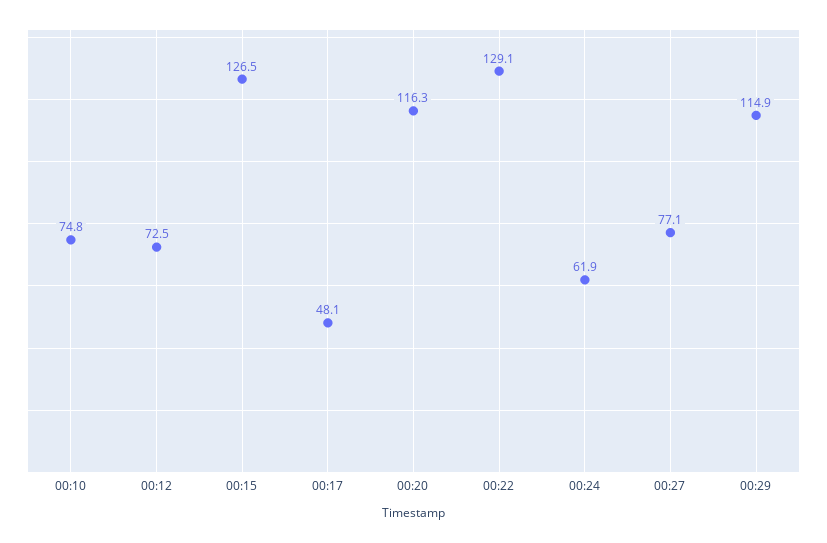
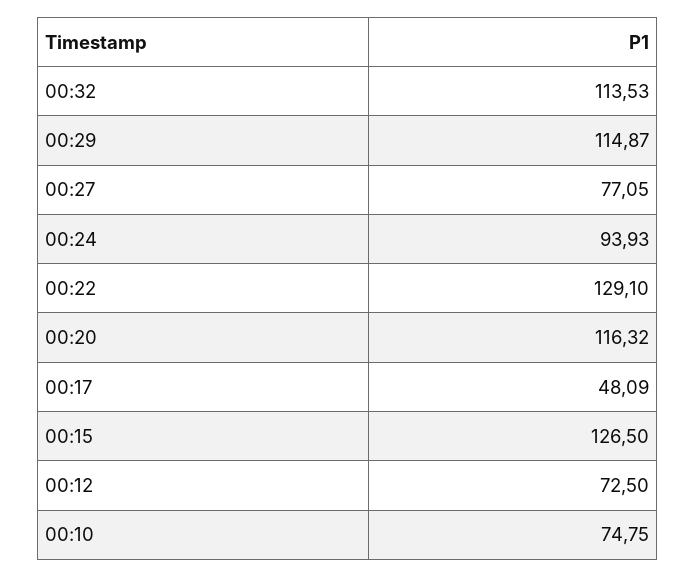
00:24: 61.9 -> 93.93
00:32: none -> 113.53

